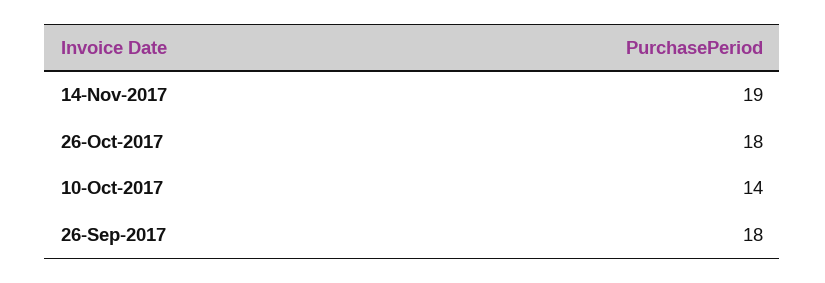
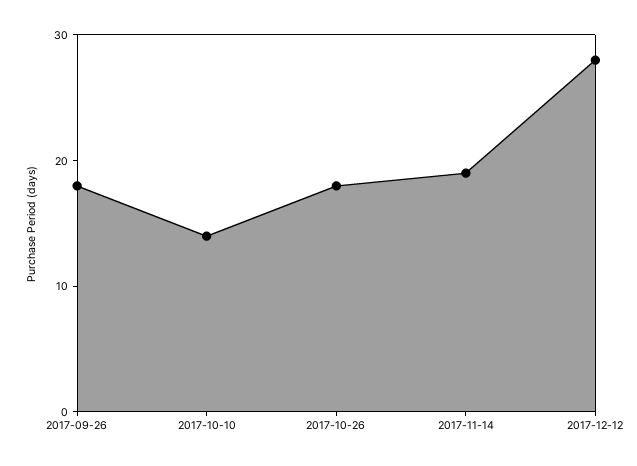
2017-12-12: none -> 28

